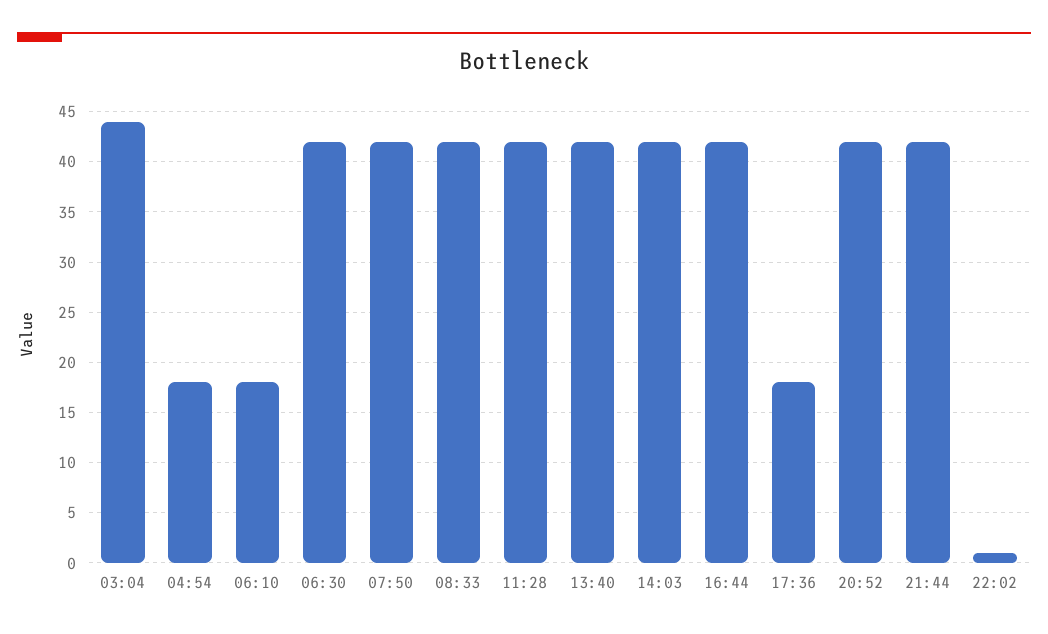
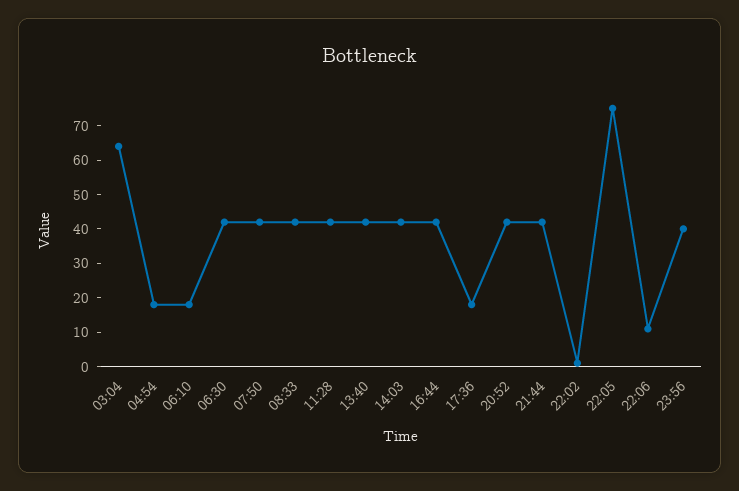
03:04: 44 -> 65
22:05: none -> 75
22:06: none -> 10
23:56: none -> 40

